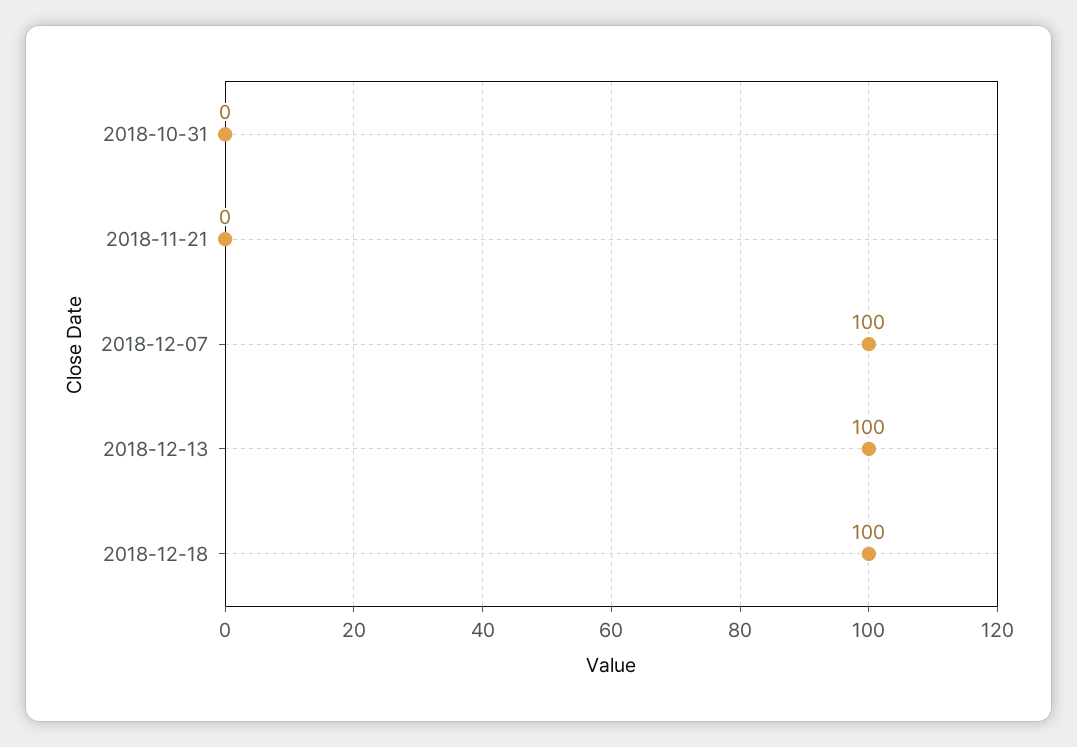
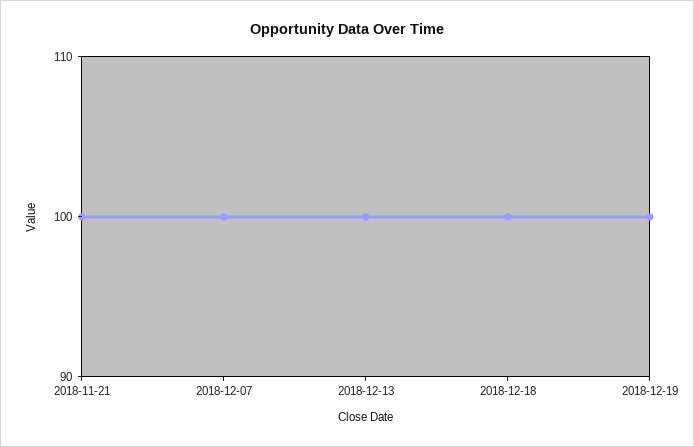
2018-10-31: 0 -> none
2018-11-21: 0 -> 100
2018-12-19: none -> 100

